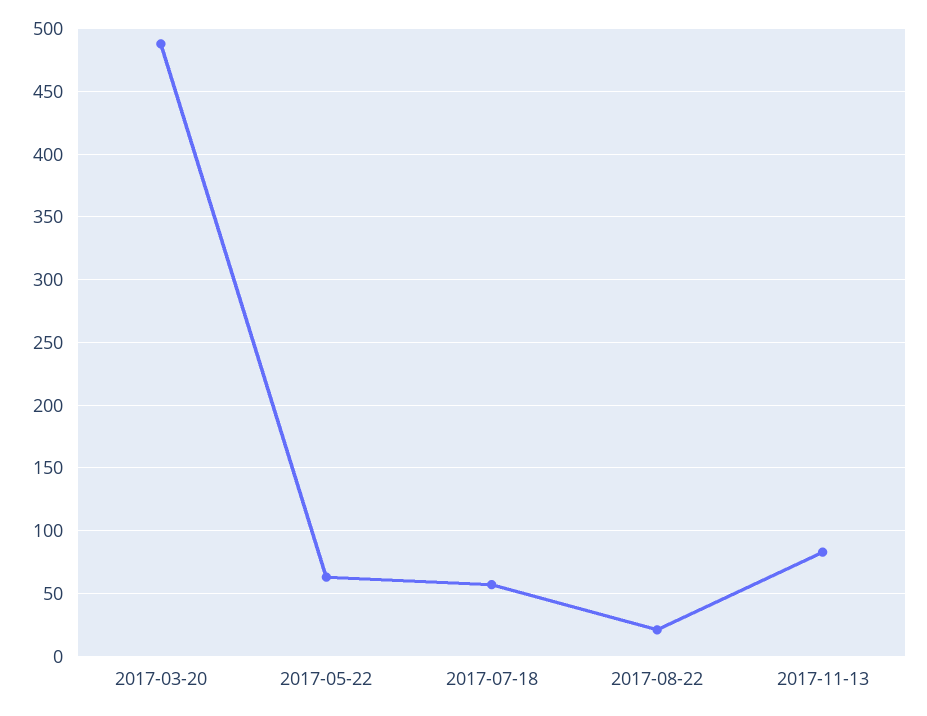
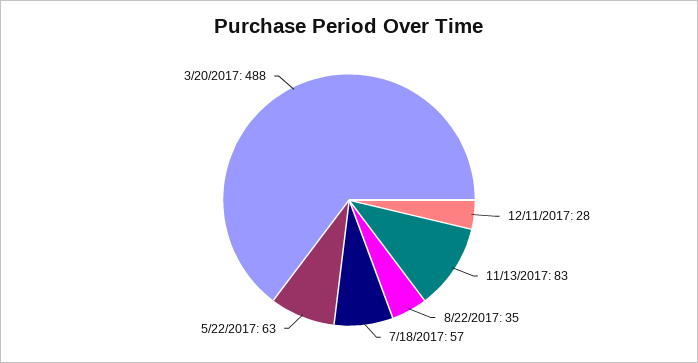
2017-08-22: 20 -> 35
12/11/2017: none -> 28

